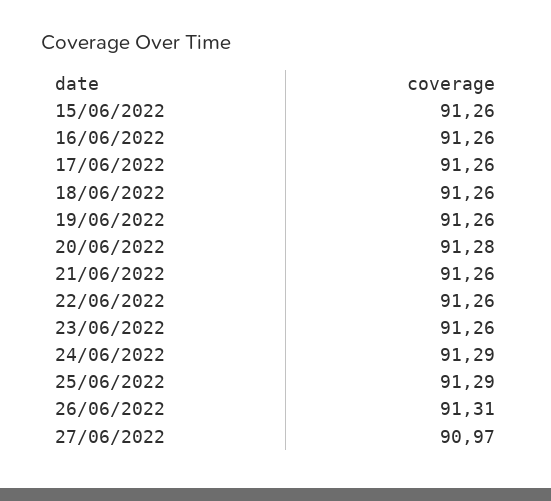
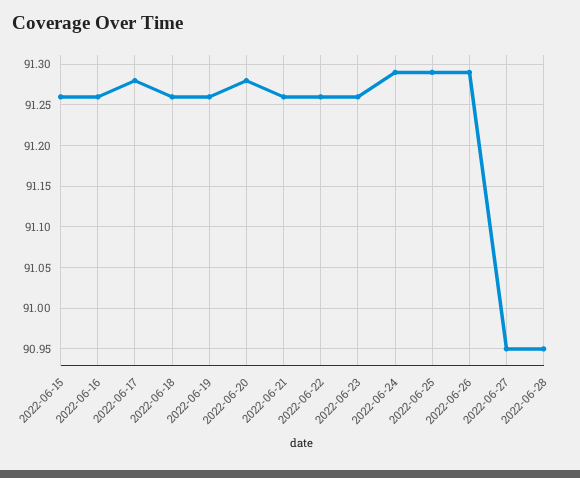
17/06/2022: 91.26 -> 91.28
26/06/2022: 91.31 -> 91.29
27/06/2022: 90.97 -> 90.95
2022-06-28: none -> 90.95

